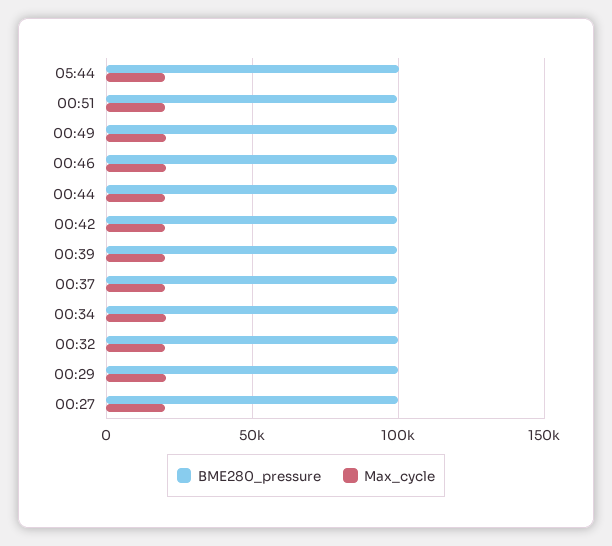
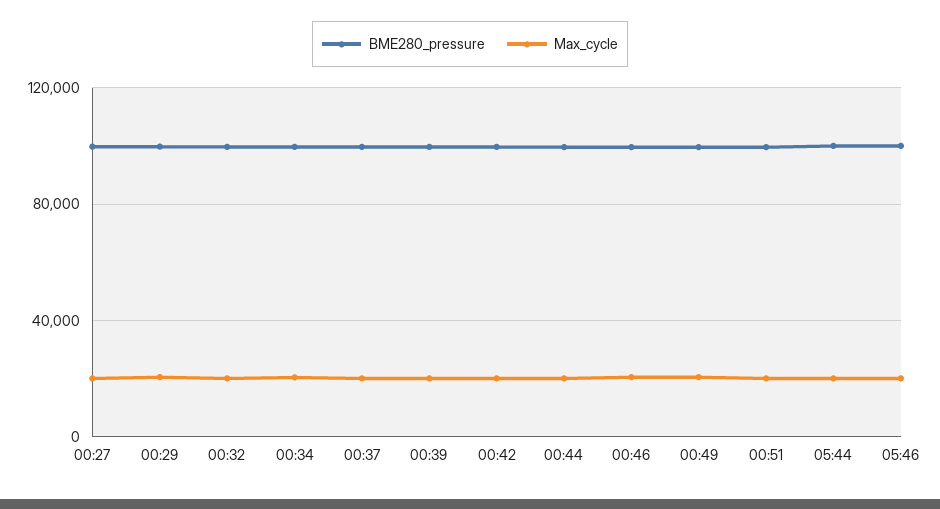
BME280_pressure, 05:46: none -> 100000
Max_cycle, 05:46: none -> 20000

